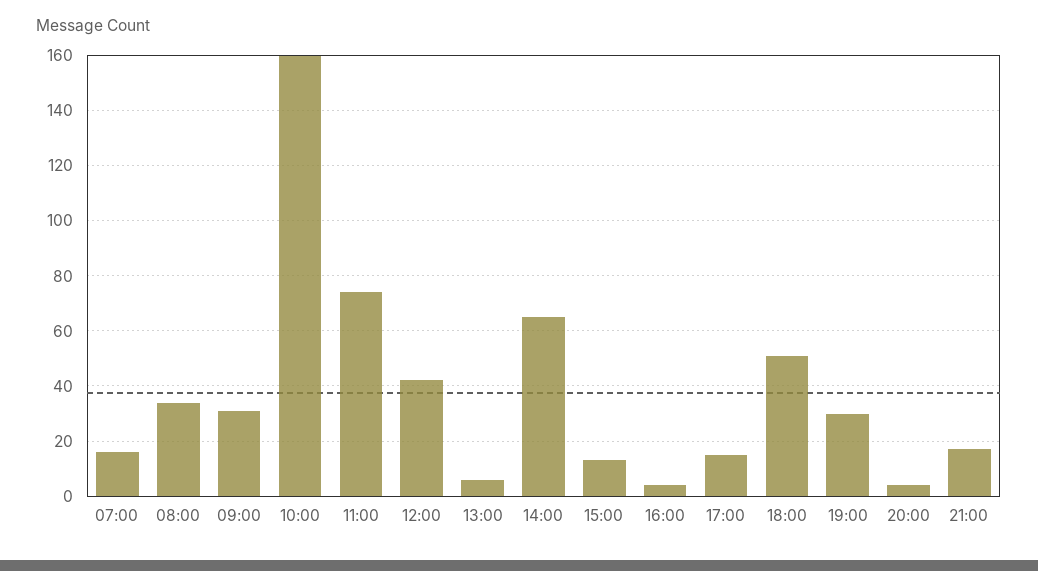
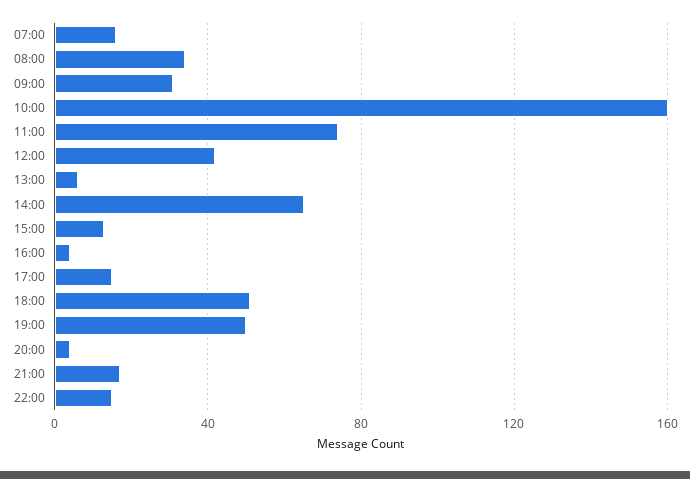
19:00: 30 -> 50
22:00: none -> 15

